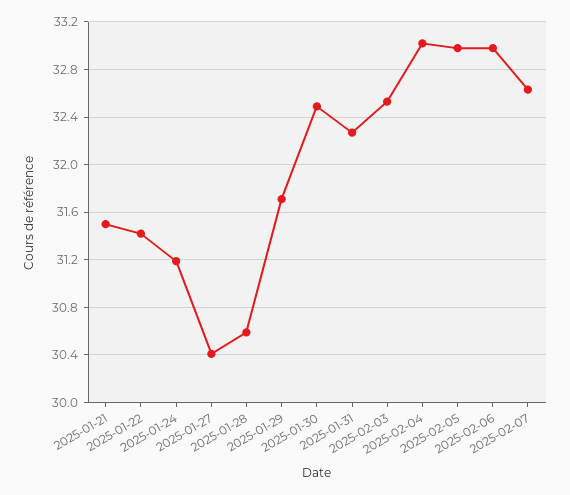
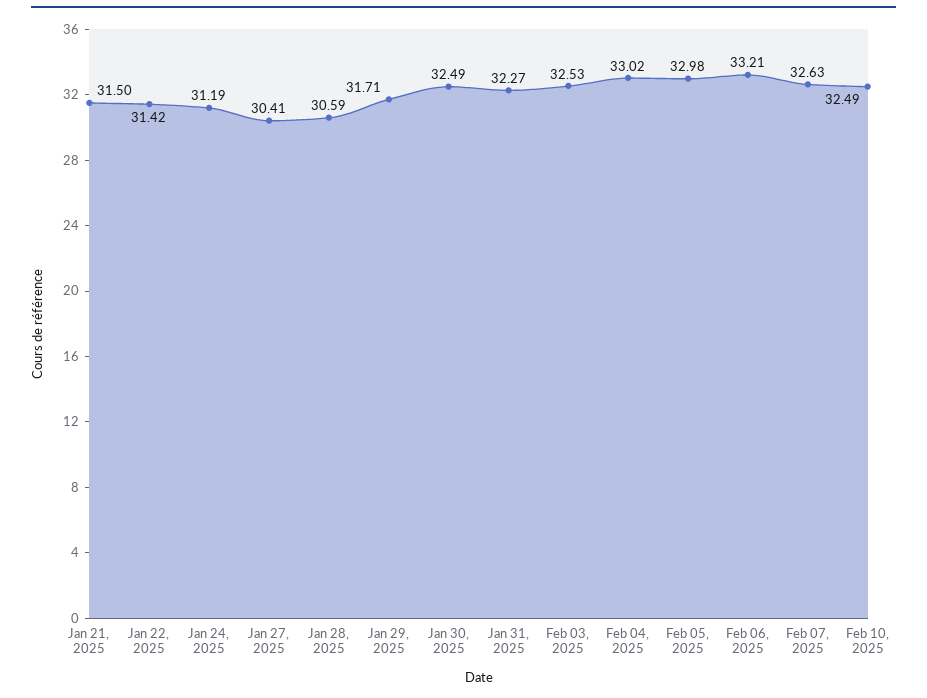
2025-02-06: 33 -> 33.21
Feb 10, 2025: none -> 32.49

